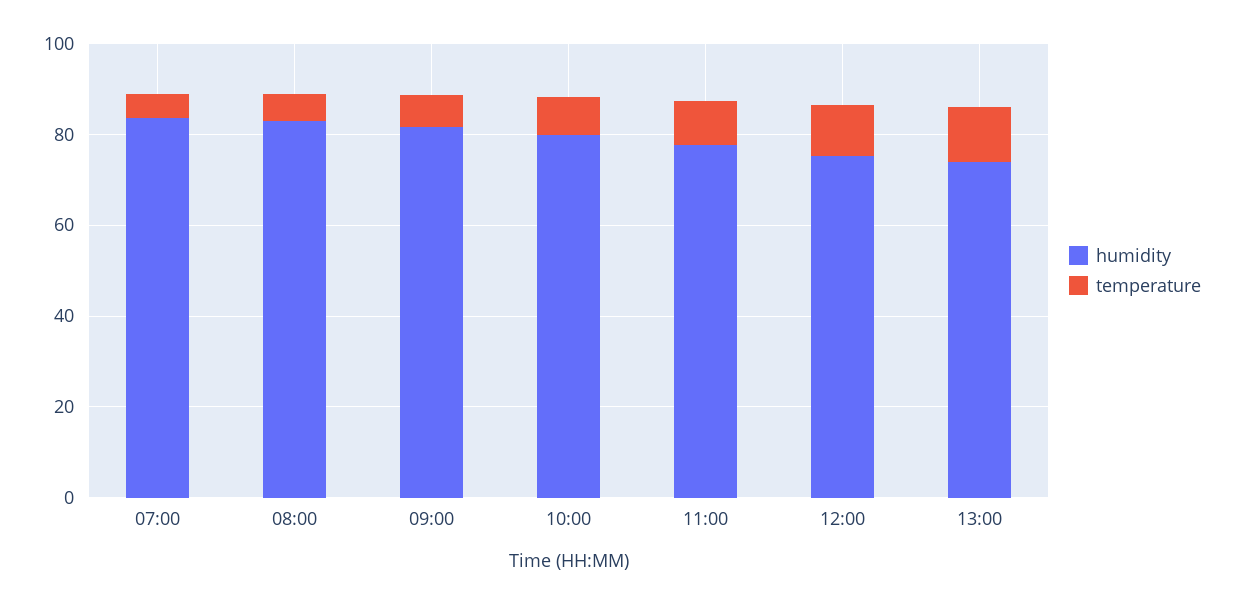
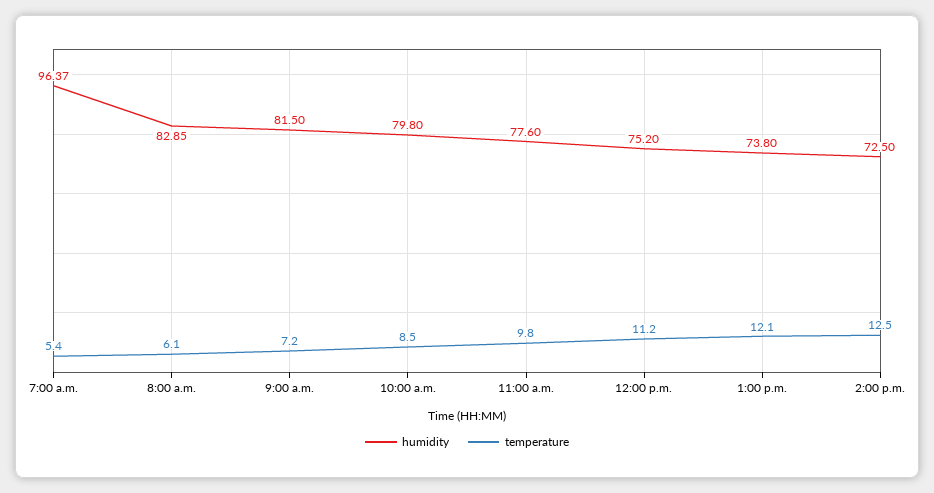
humidity, 07:00: 85 -> 96.37
humidity, 2:00 p.m.: none -> 72.5
temperature, 2:00 p.m.: none -> 12.5

